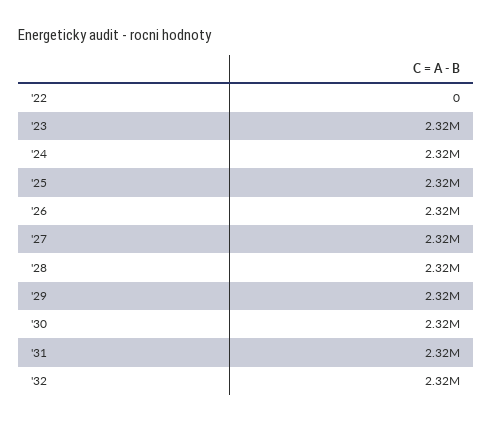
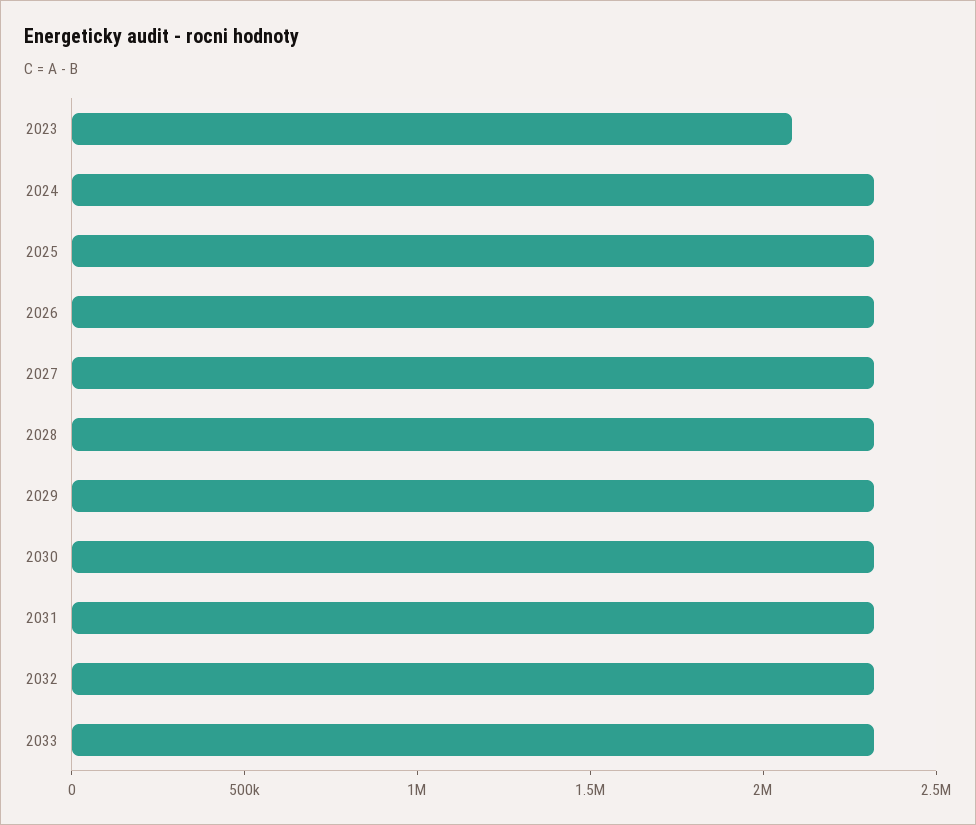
'22: 0 -> none
'23: 2320000 -> 2100000
2033: none -> 2300000

